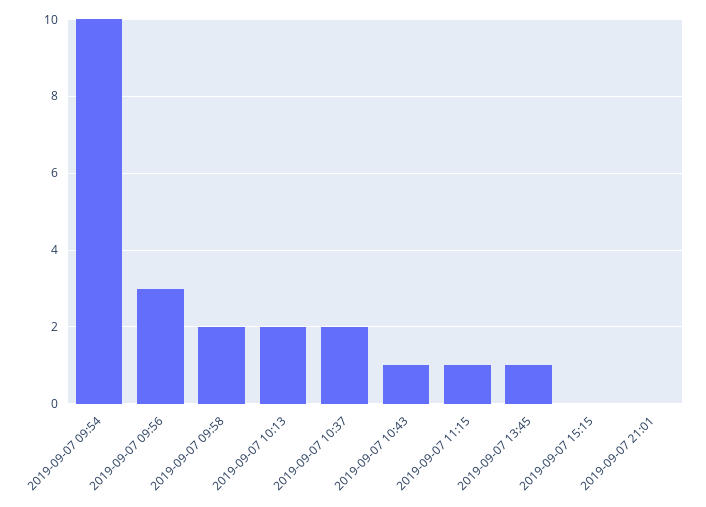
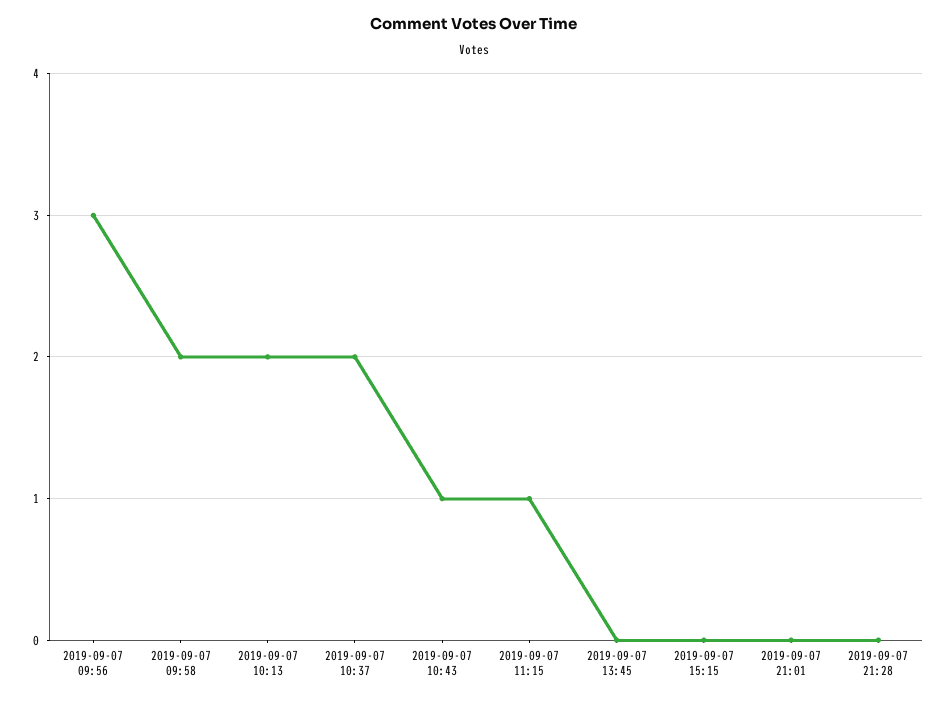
2019-09-07 09:54: 10 -> none
2019-09-07 13:45: 1 -> 0
2019-09-07 21:28: none -> 0

